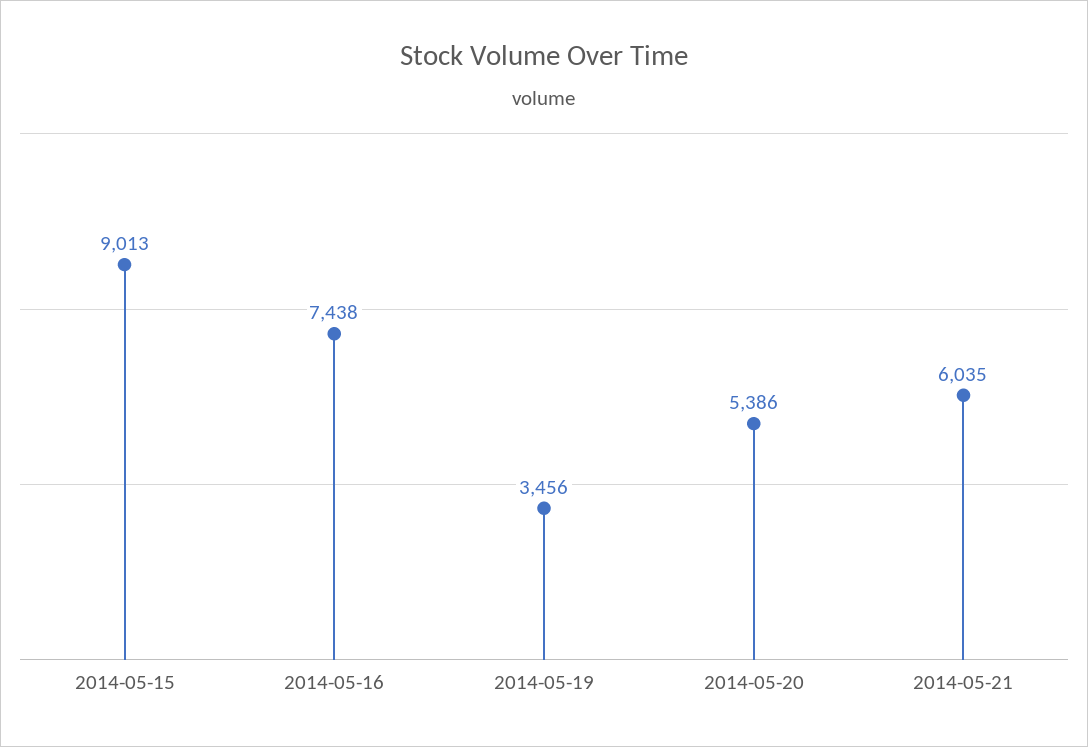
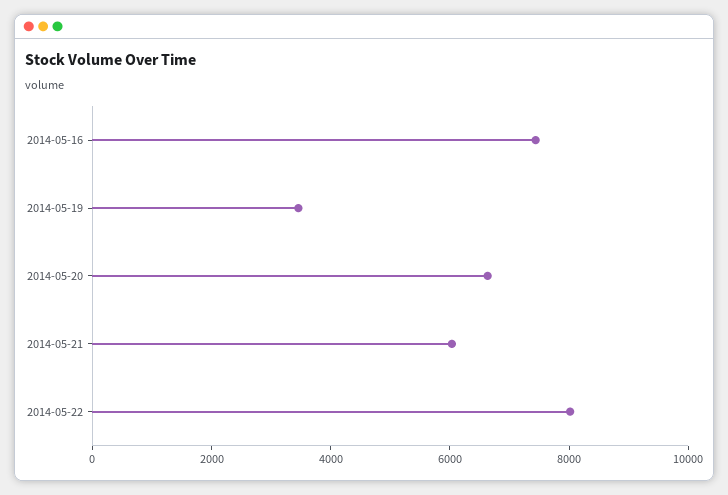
2014-05-15: 9013 -> none
2014-05-20: 5386 -> 6500
2014-05-22: none -> 8000

